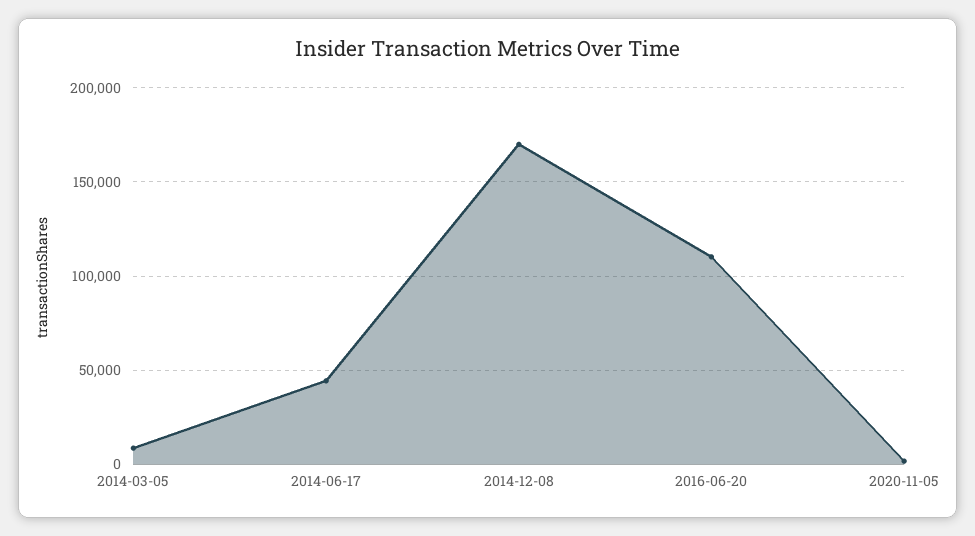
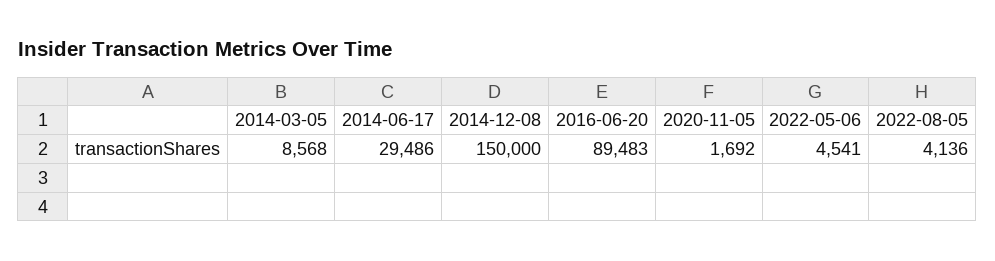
2014-06-17: 45000 -> 29486
2014-12-08: 170000 -> 150000
2016-06-20: 110000 -> 89483
2022-05-06: none -> 4541
2022-08-05: none -> 4136

